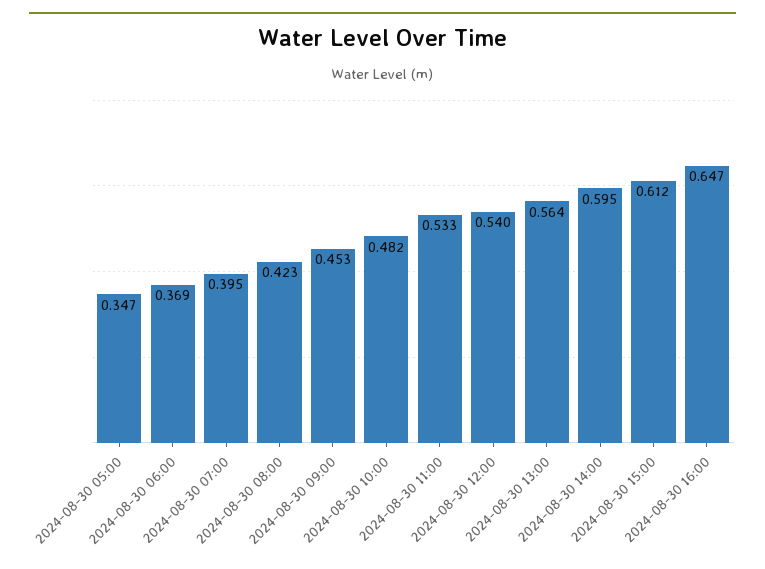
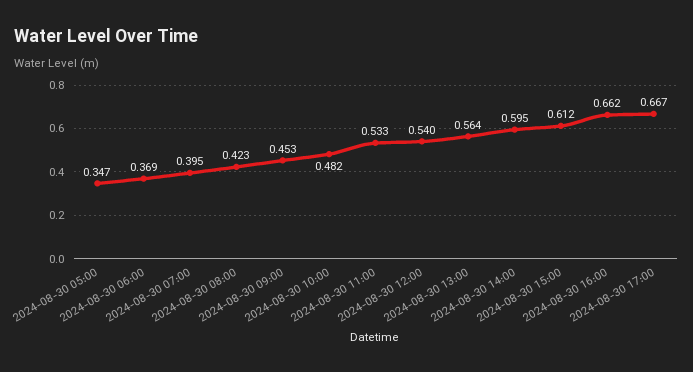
2024-08-30 16:00: 0.647 -> 0.662
2024-08-30 17:00: none -> 0.667

